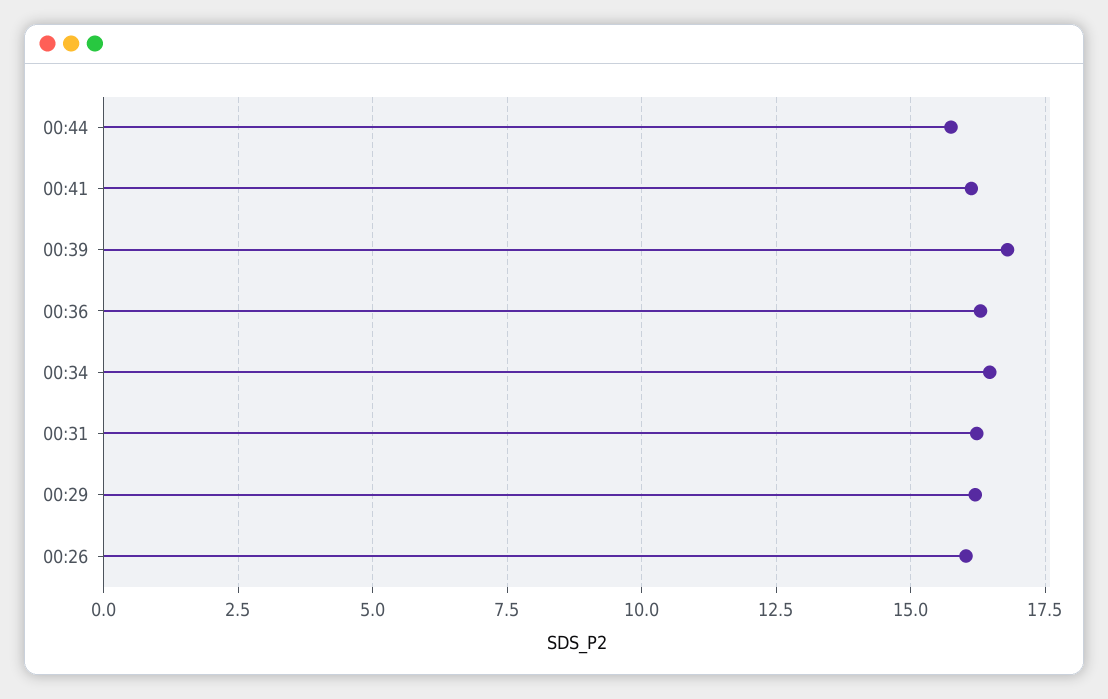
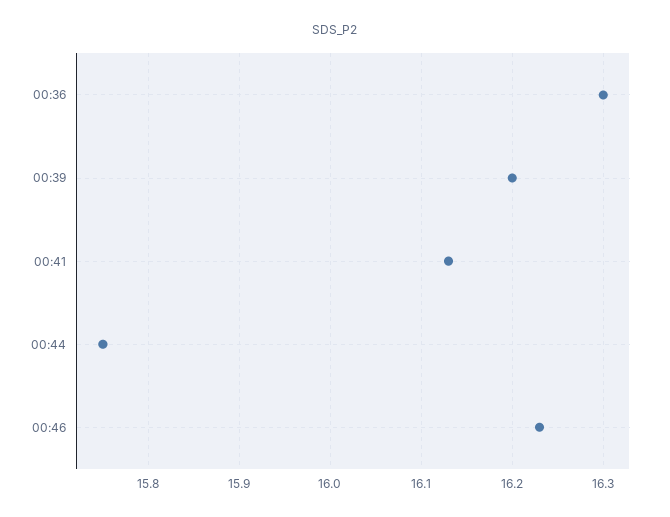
00:39: 16.75 -> 16.2
00:34: 16.5 -> none
00:31: 16.25 -> none
00:29: 16.25 -> none
00:26: 16 -> none
00:46: none -> 16.23

